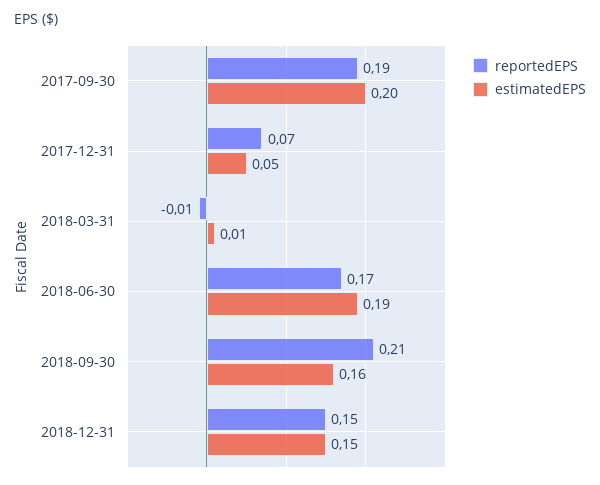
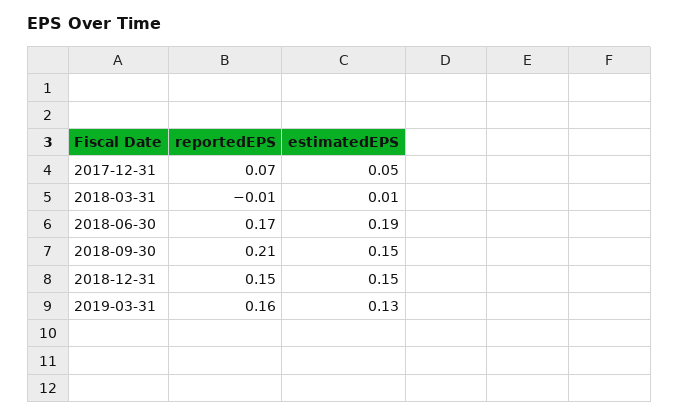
reportedEPS, 2017-09-30: 0.19 -> none
estimatedEPS, 2017-09-30: 0.2 -> none
estimatedEPS, 2018-09-30: 0.16 -> 0.15
reportedEPS, 2019-03-31: none -> 0.16
estimatedEPS, 2019-03-31: none -> 0.13

